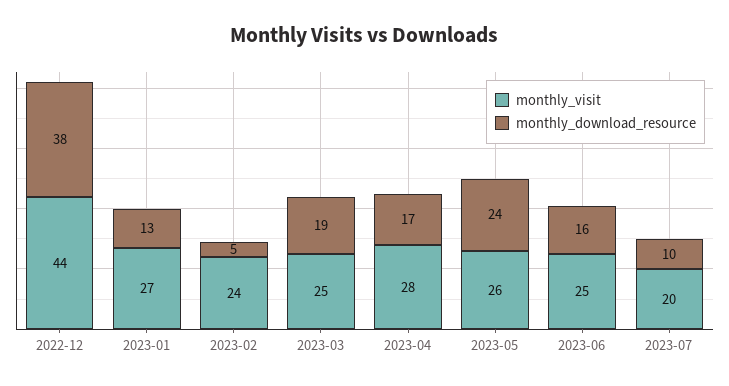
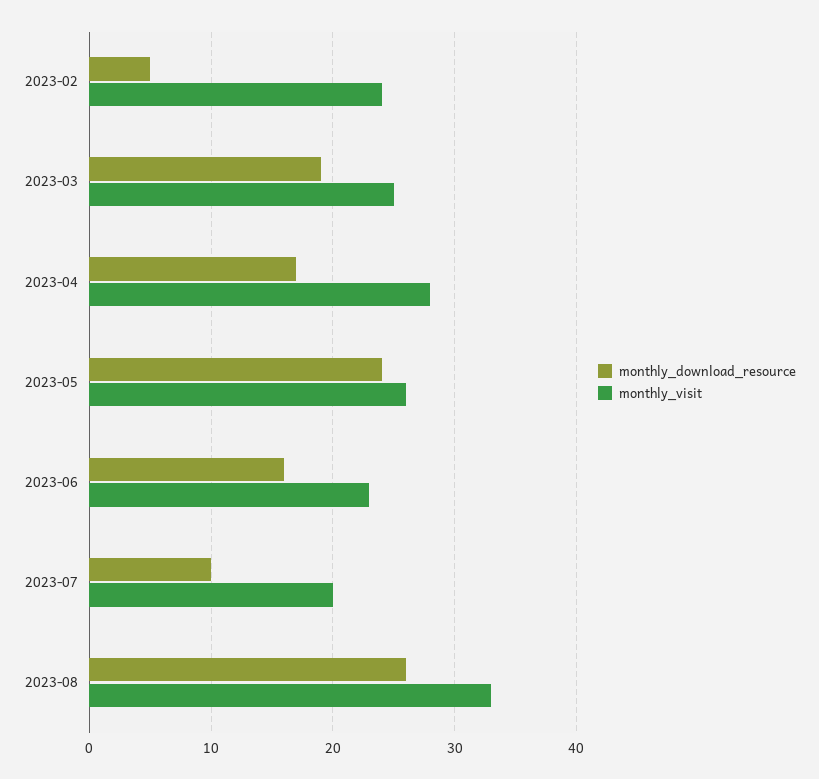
monthly_visit, 2022-12: 44 -> none
monthly_download_resource, 2022-12: 38 -> none
monthly_visit, 2023-01: 27 -> none
monthly_download_resource, 2023-01: 13 -> none
monthly_visit, 2023-06: 25 -> 23
monthly_download_resource, 2023-08: none -> 26
monthly_visit, 2023-08: none -> 33

